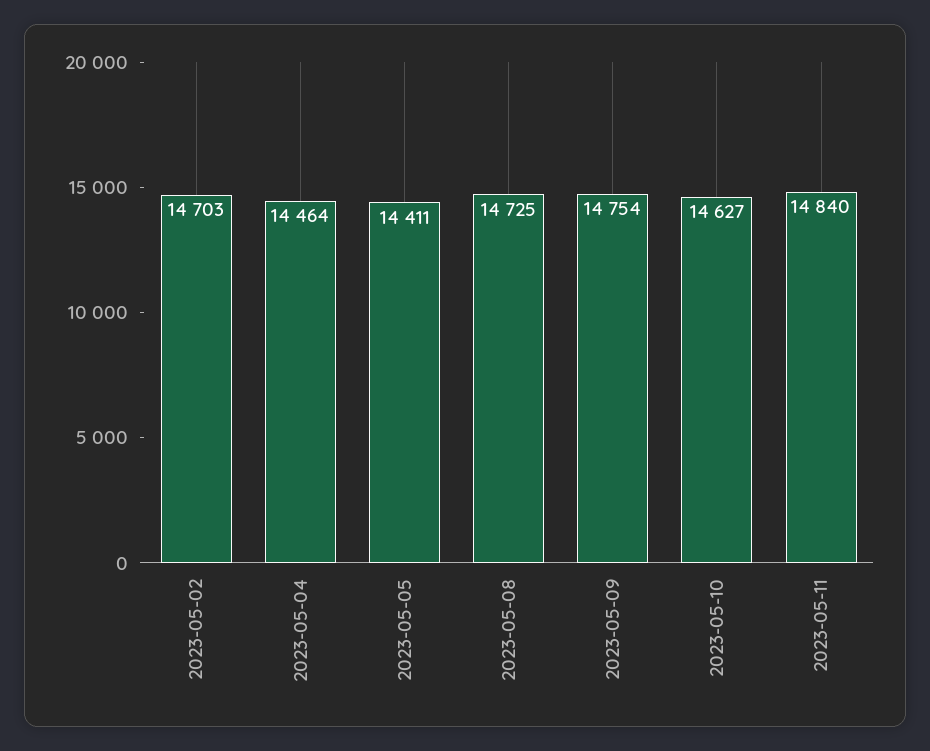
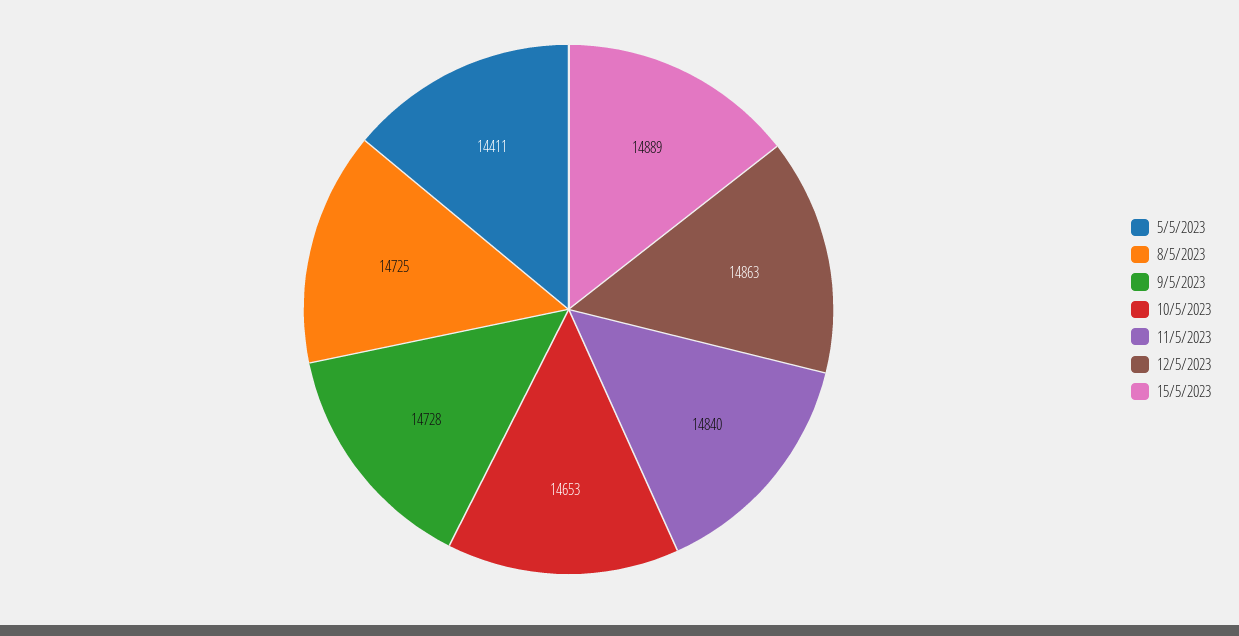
2023-05-02: 14703 -> none
2023-05-04: 14464 -> none
2023-05-09: 14754 -> 14728
2023-05-10: 14627 -> 14653
12/5/2023: none -> 14863
15/5/2023: none -> 14889

